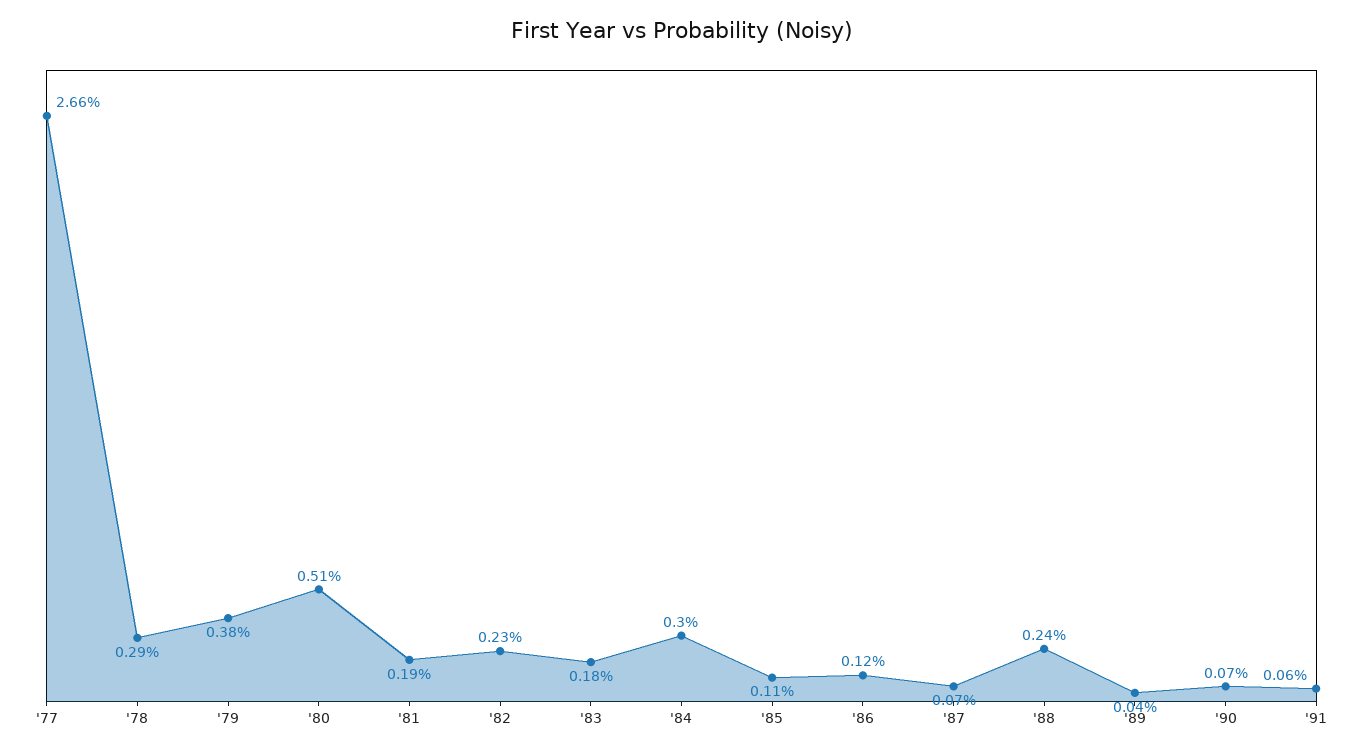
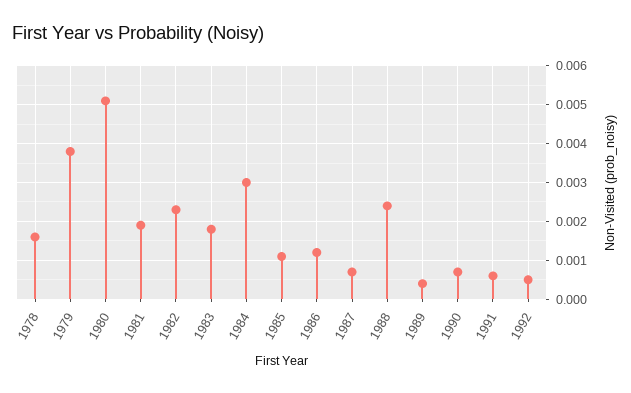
'77: 0.0266 -> none
'78: 0.0029 -> 0.0015
1992: none -> 0.0005

